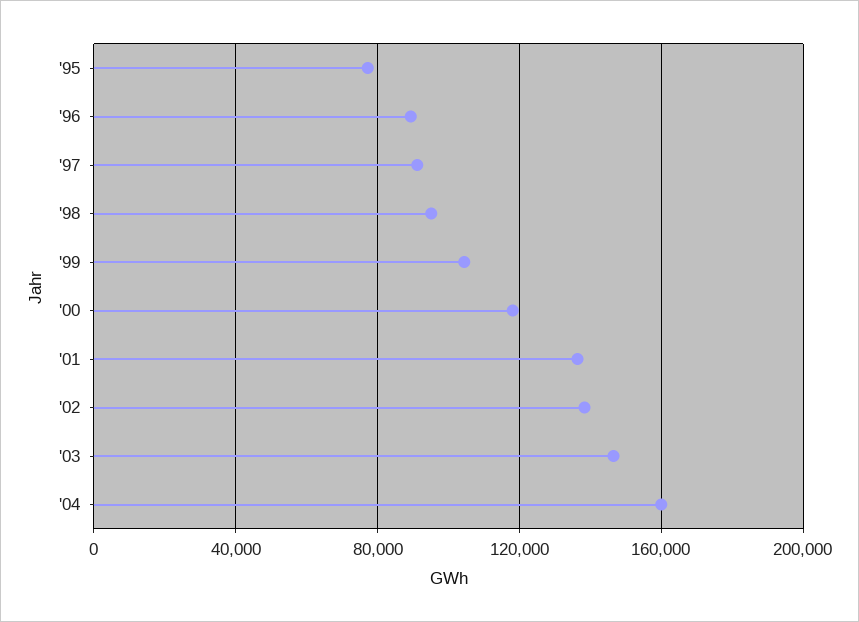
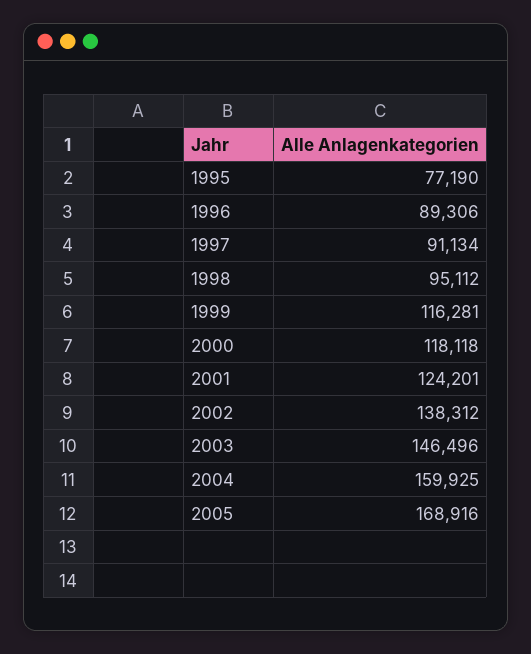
'99: 105000 -> 116281
'01: 135000 -> 124201
2005: none -> 168916

